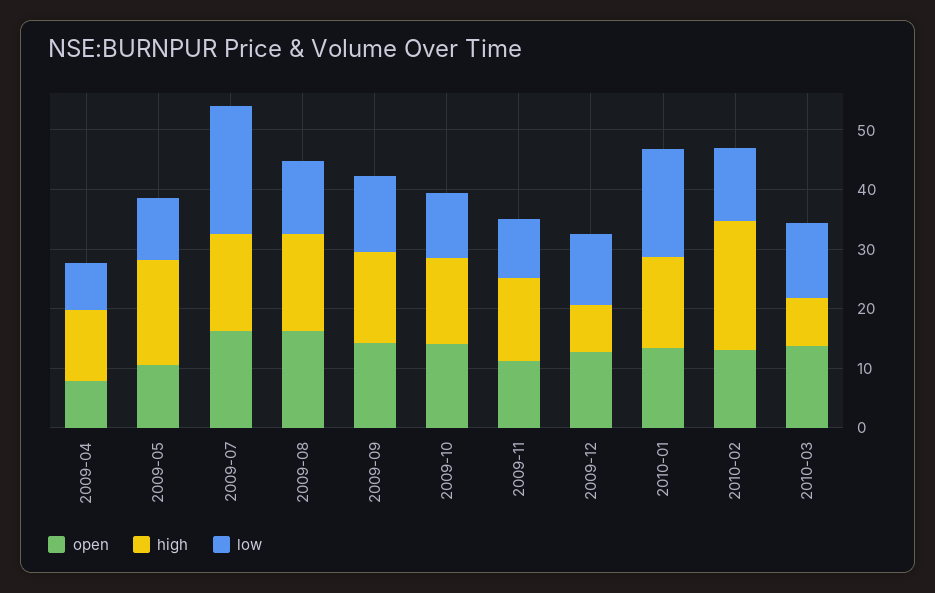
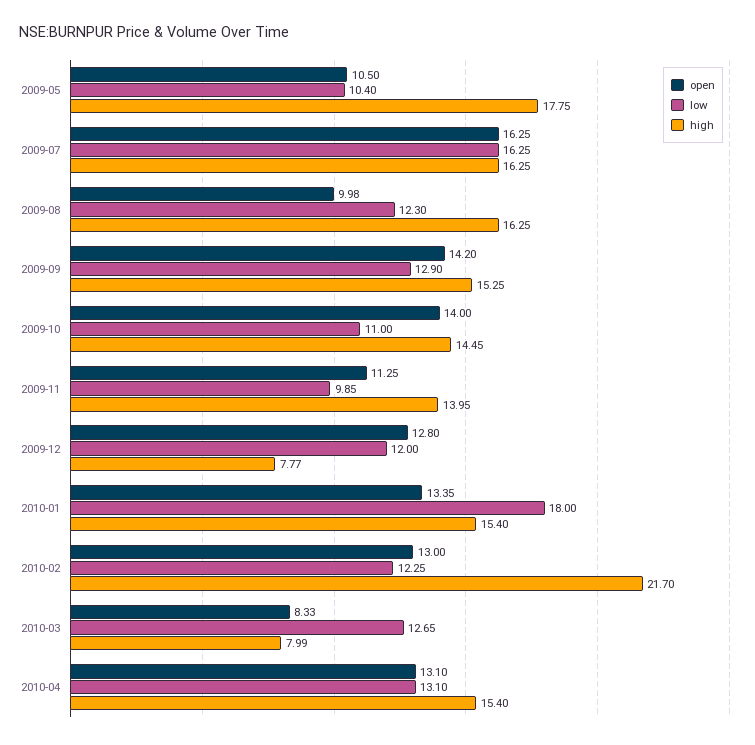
open, 2009-04: 8 -> none
high, 2009-04: 12 -> none
low, 2009-04: 8 -> none
low, 2009-07: 22 -> 16.25
open, 2009-08: 16 -> 9.98
open, 2010-03: 14 -> 8.33
open, 2010-04: none -> 13.1
low, 2010-04: none -> 13.1
high, 2010-04: none -> 15.4

